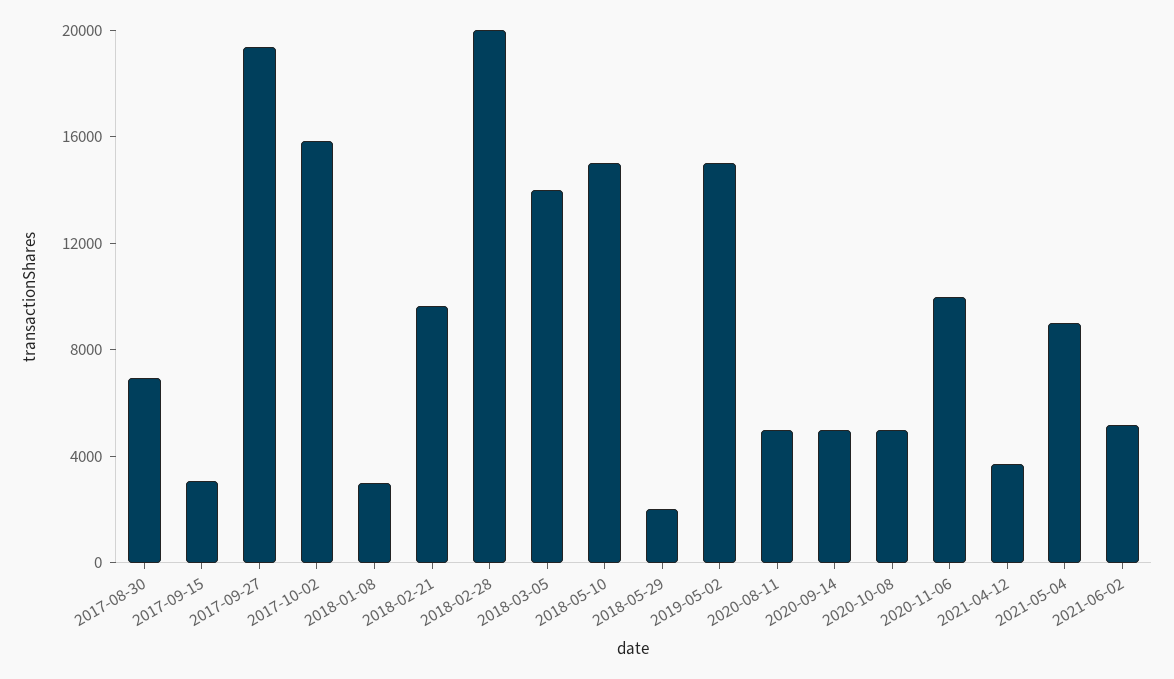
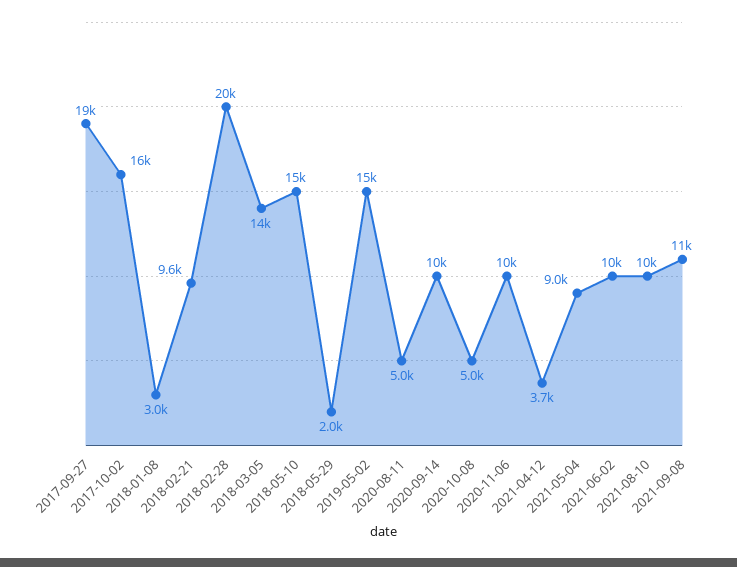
2017-08-30: 7000 -> none
2017-09-15: 3000 -> none
2020-09-14: 5000 -> 10000
2021-06-02: 5000 -> 10000
2021-08-10: none -> 10000
2021-09-08: none -> 11000

